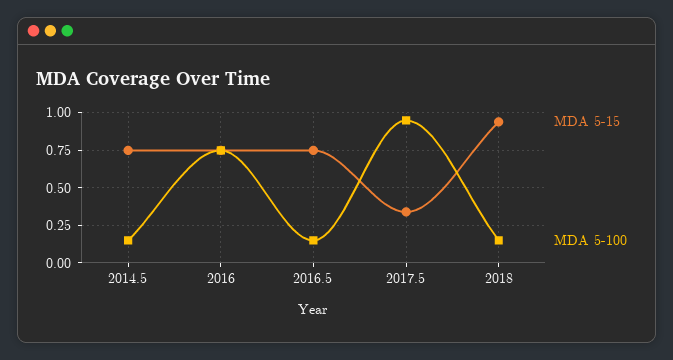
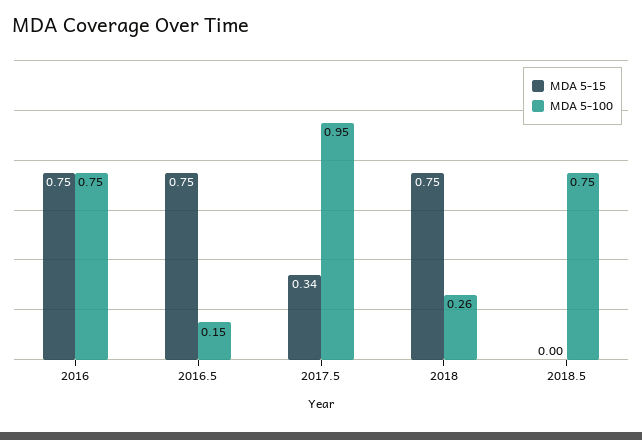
MDA 5-15, 2014.5: 0.75 -> none
MDA 5-100, 2014.5: 0.15 -> none
MDA 5-15, 2018: 0.95 -> 0.75
MDA 5-100, 2018: 0.15 -> 0.26
MDA 5-15, 2018.5: none -> 0
MDA 5-100, 2018.5: none -> 0.75

